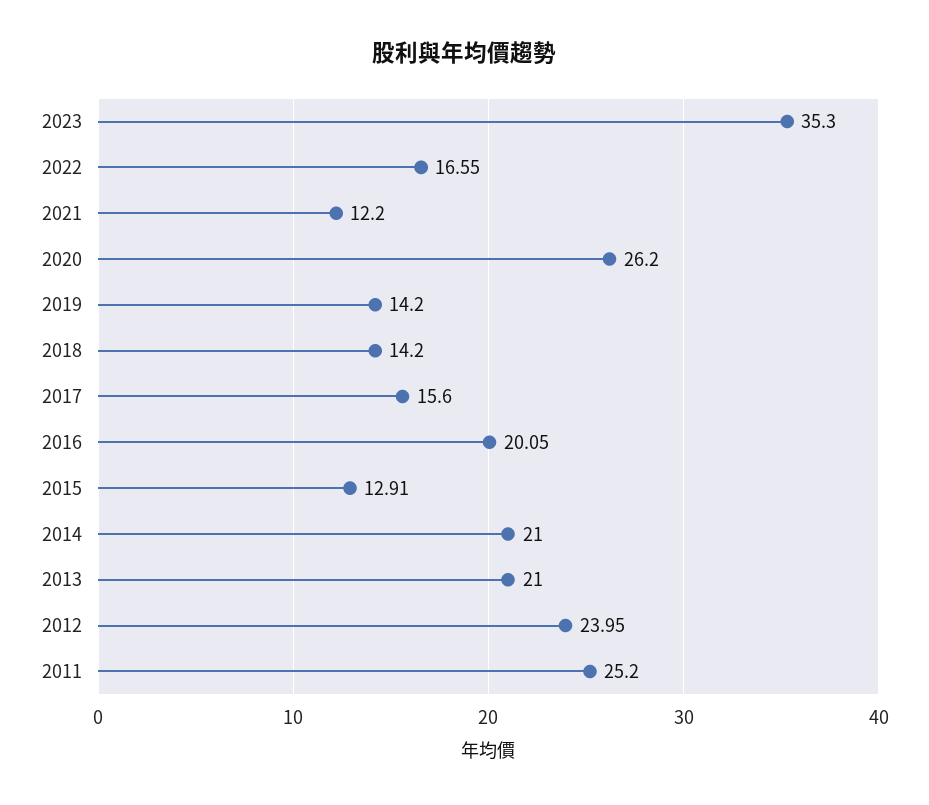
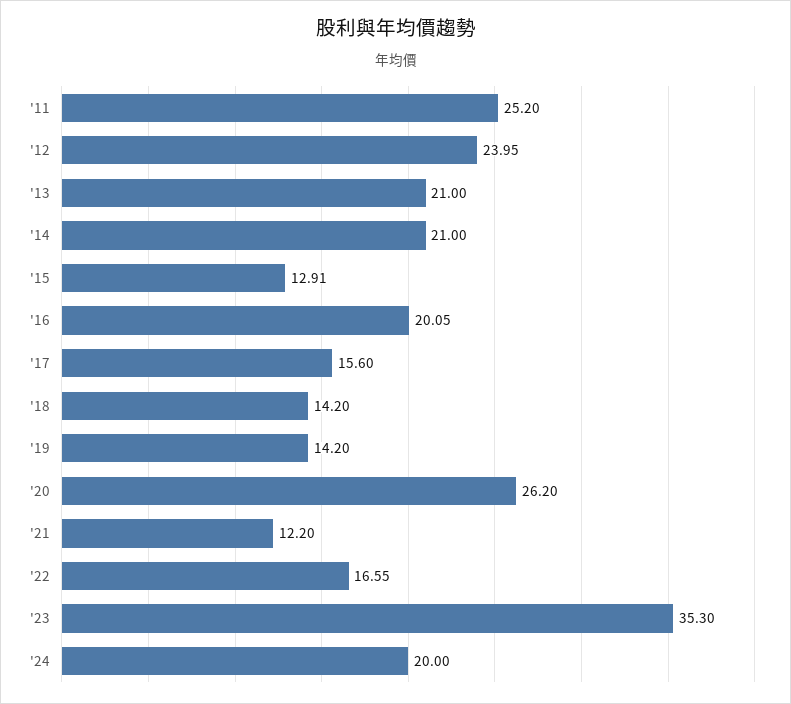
'24: none -> 20

